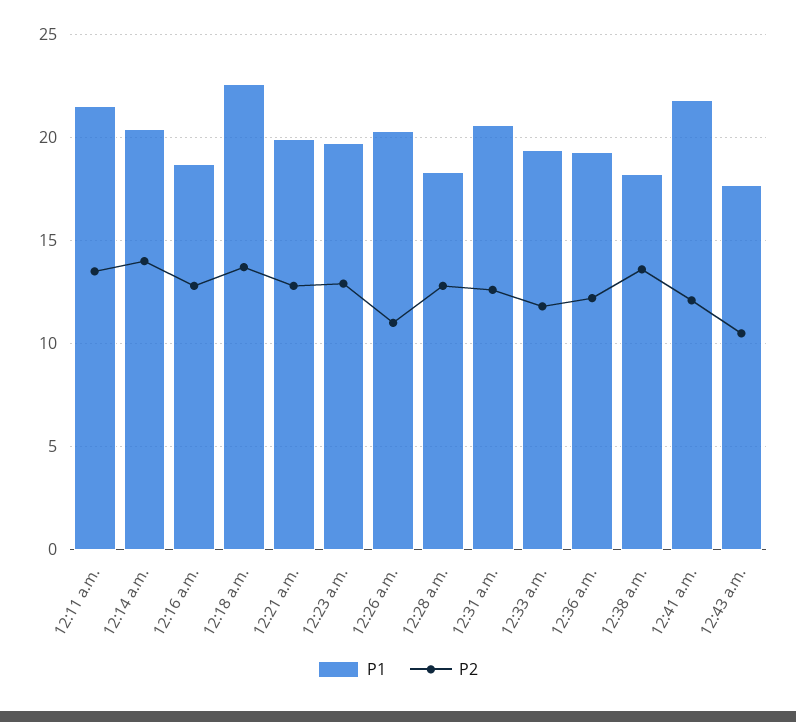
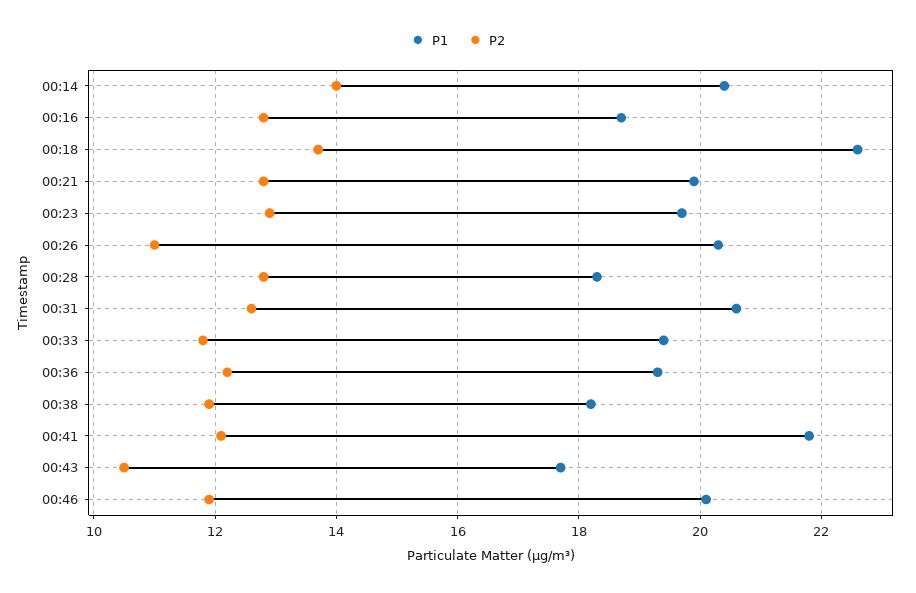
P1, 12:11 a.m.: 21.5 -> none
P2, 12:11 a.m.: 13.5 -> none
P2, 12:38 a.m.: 13.5 -> 12
P1, 00:46: none -> 20
P2, 00:46: none -> 12

